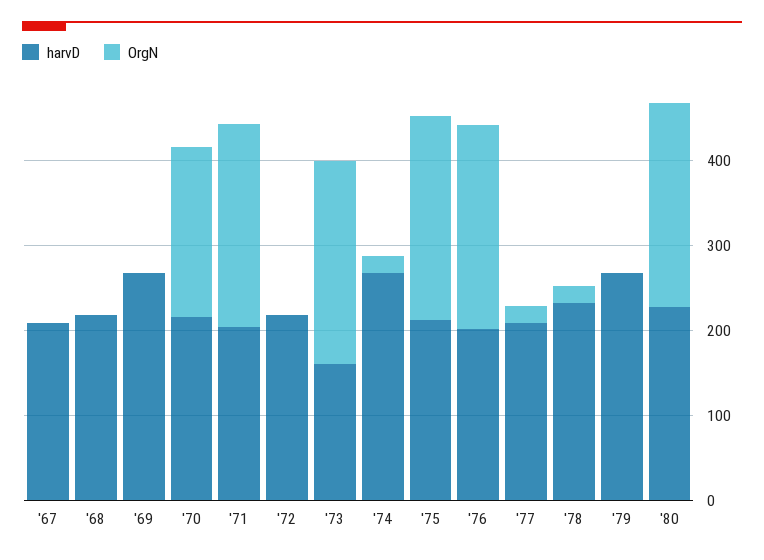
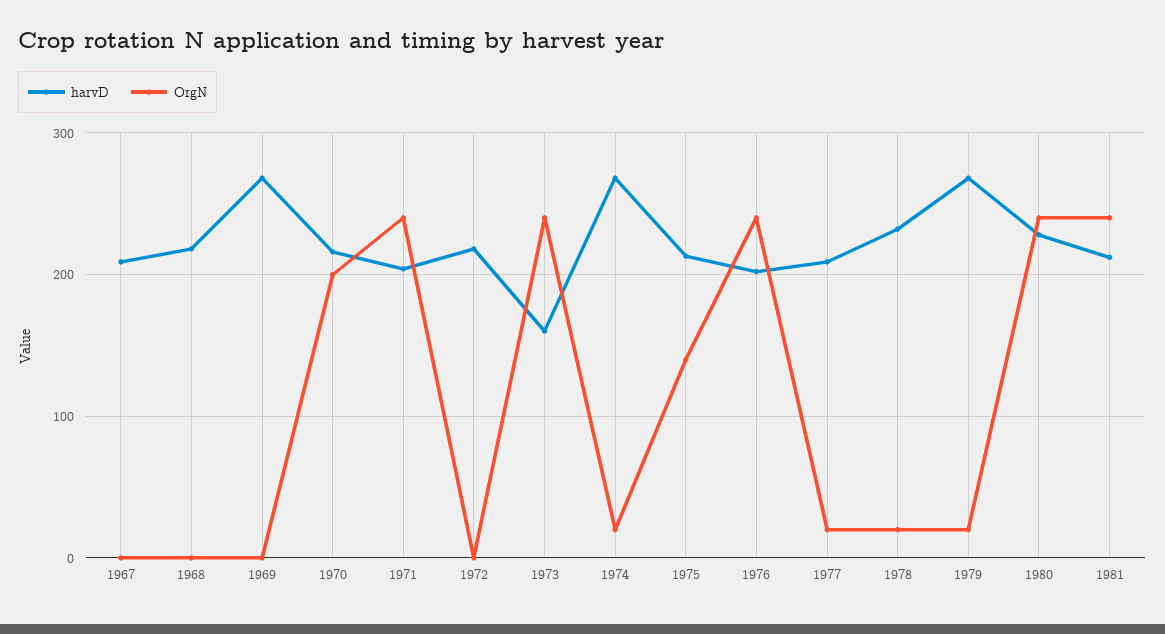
OrgN, '75: 240 -> 140
OrgN, '79: 0 -> 20
harvD, 1981: none -> 210
OrgN, 1981: none -> 240

